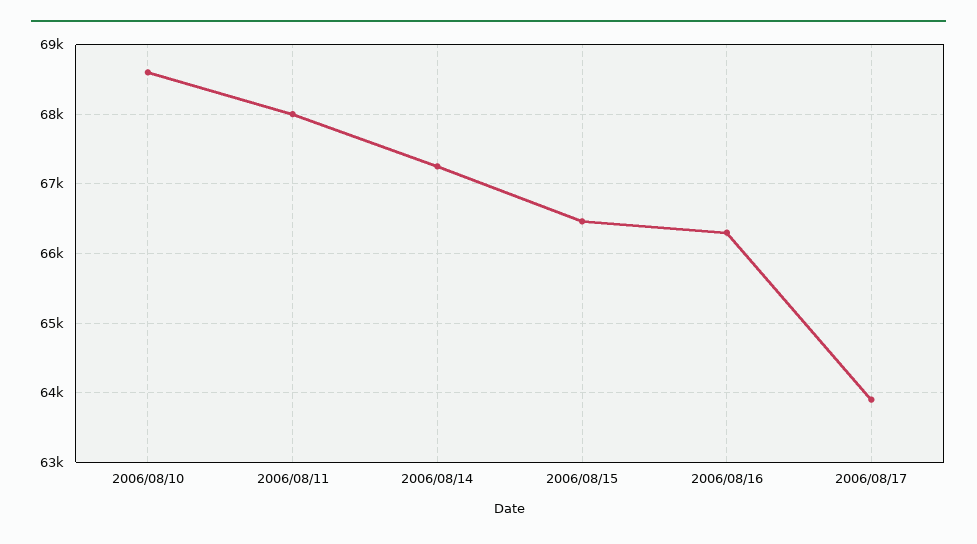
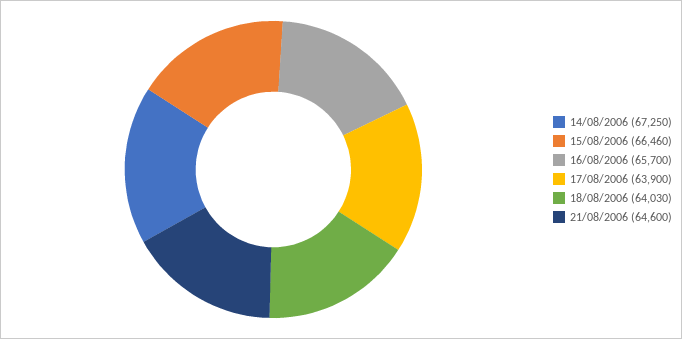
2006/08/10: 68600 -> none
2006/08/11: 68000 -> none
2006/08/16: 66300 -> 65700
18/08/2006: none -> 64030
21/08/2006: none -> 64600

